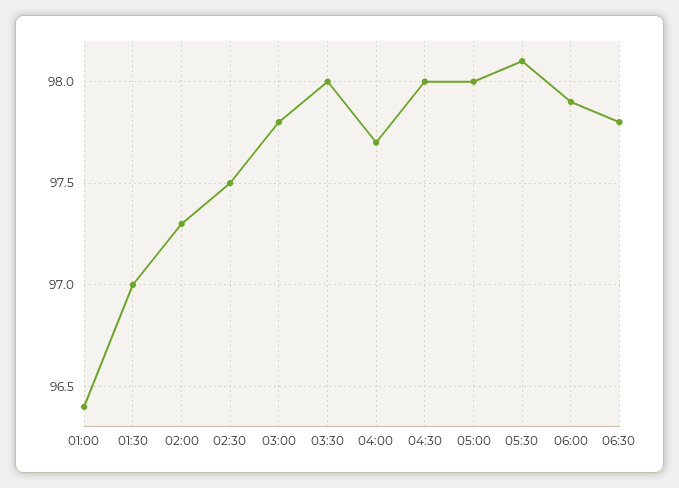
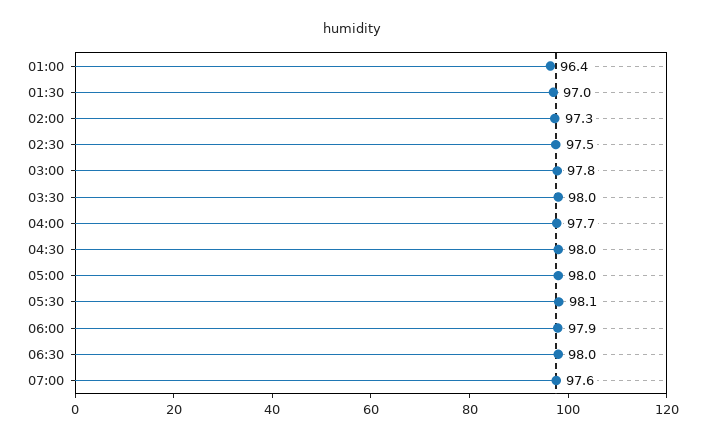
06:30: 97.8 -> 98
07:00: none -> 97.6

